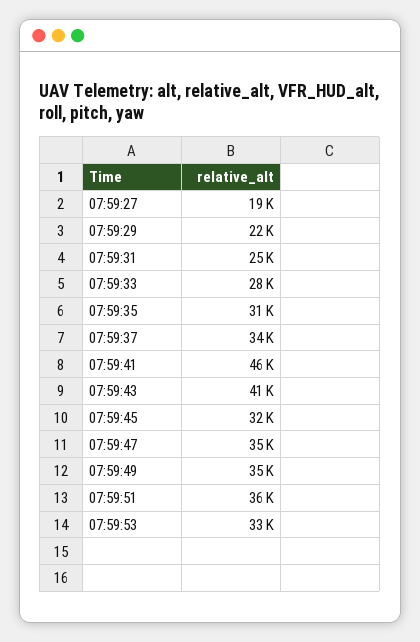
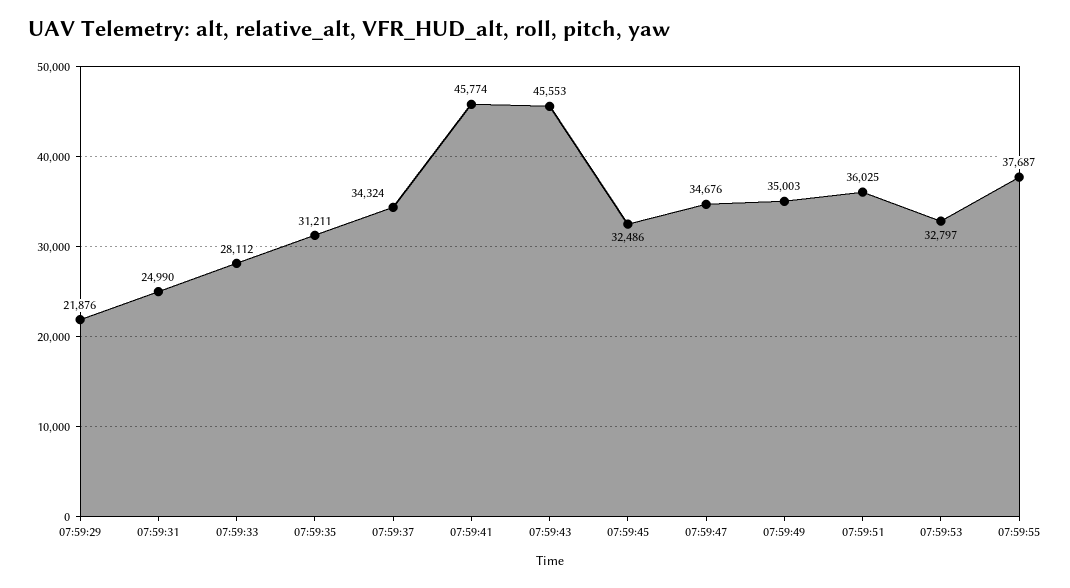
07:59:27: 19000 -> none
07:59:43: 41000 -> 45553
07:59:55: none -> 37687

